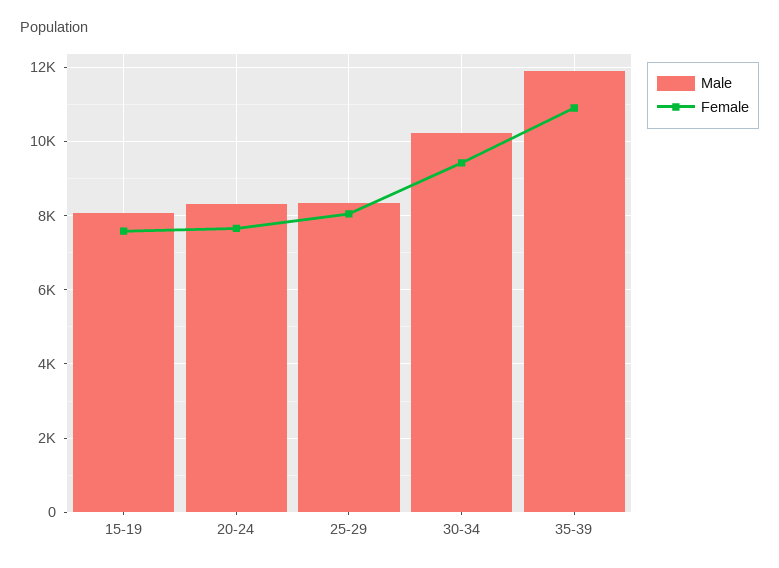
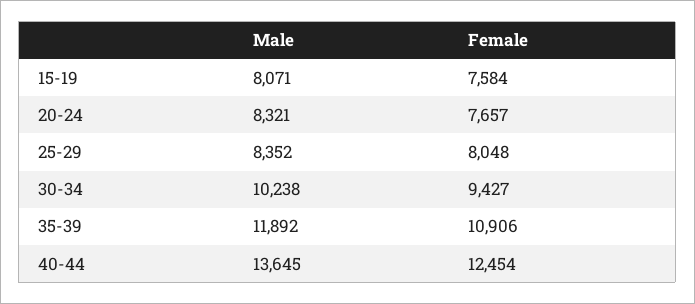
Male, 40-44: none -> 13645
Female, 40-44: none -> 12454

